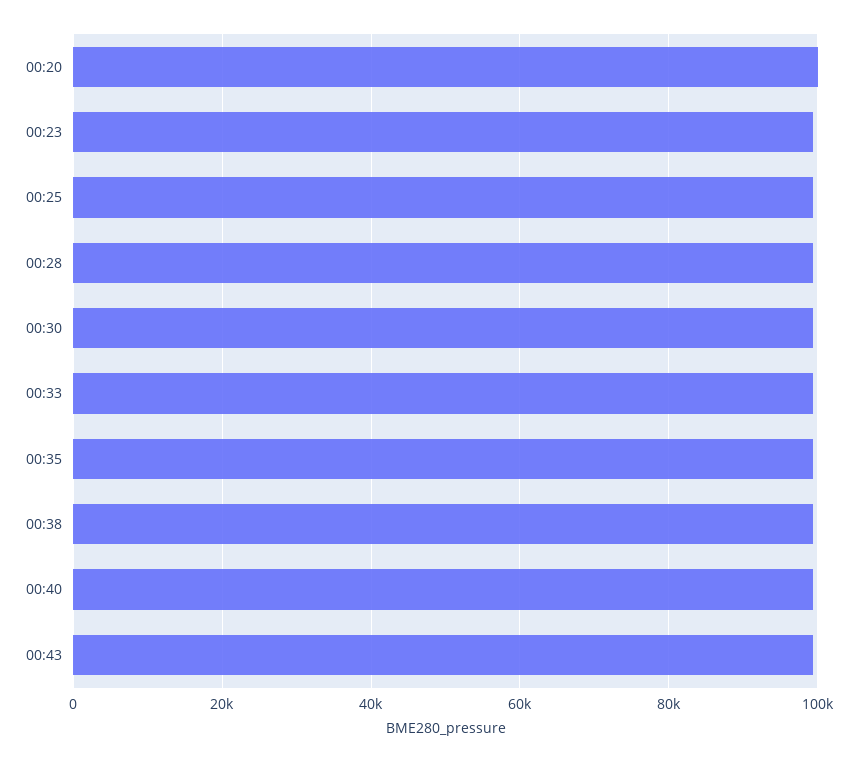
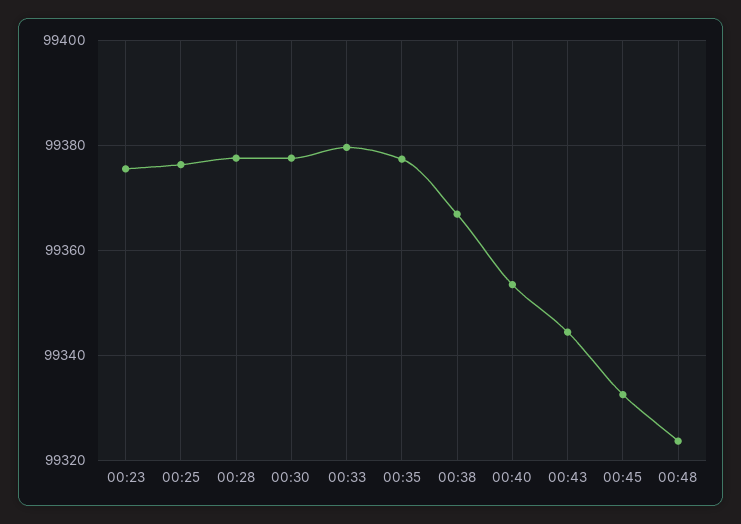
00:20: 100000 -> none
00:45: none -> 99332
00:48: none -> 99324

